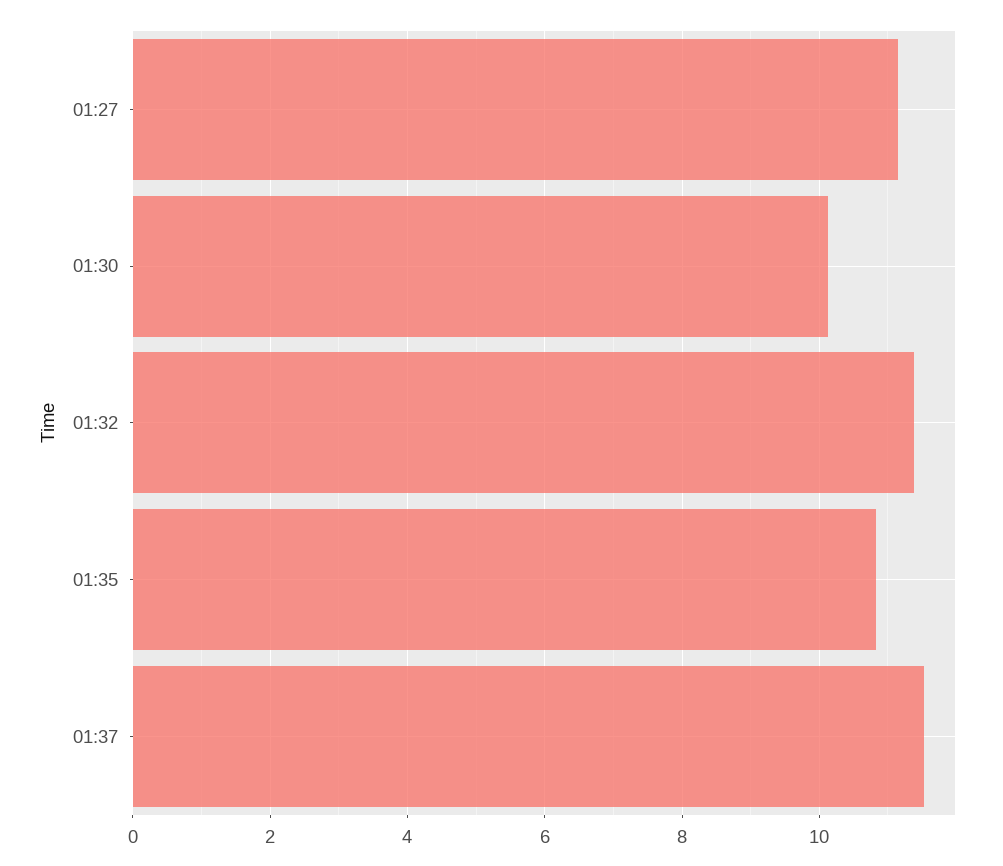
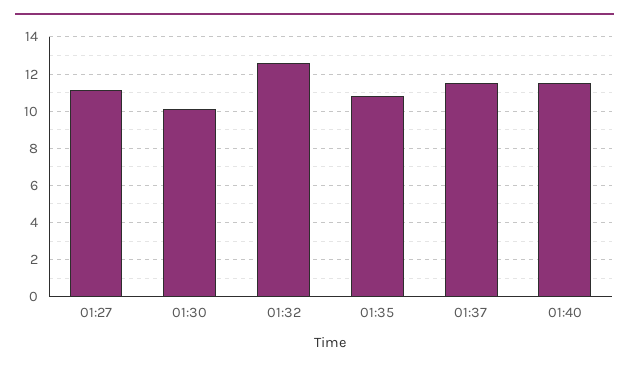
01:32: 11.4 -> 12.5
01:40: none -> 11.5

